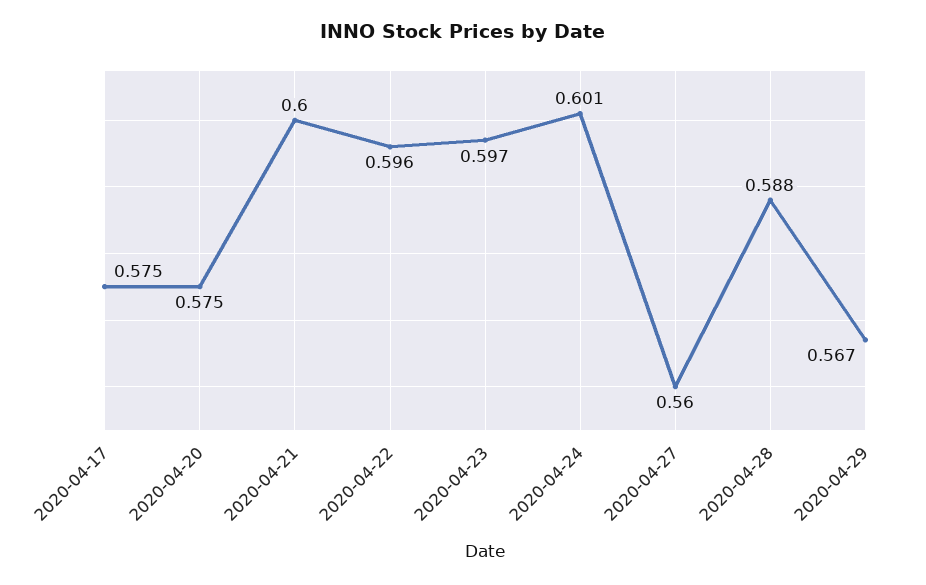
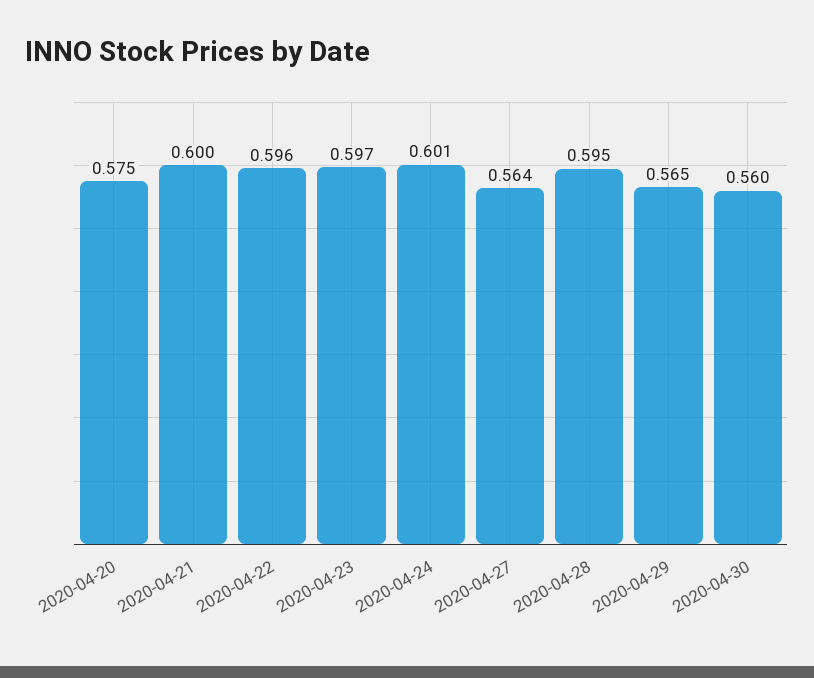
2020-04-17: 0.575 -> none
2020-04-27: 0.56 -> 0.564
2020-04-28: 0.588 -> 0.595
2020-04-29: 0.567 -> 0.565
2020-04-30: none -> 0.56

